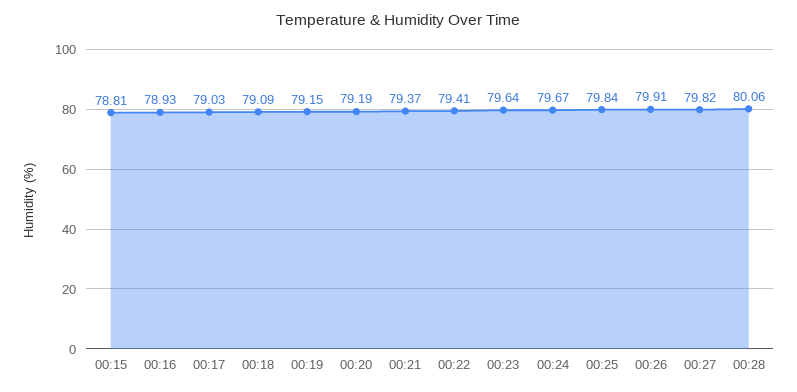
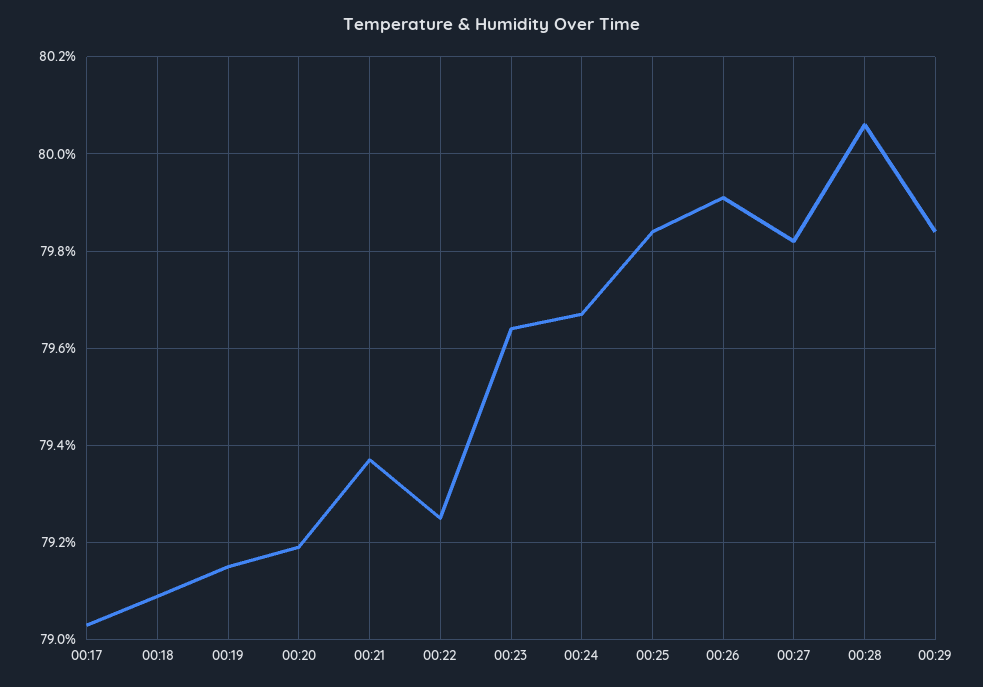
00:15: 78.81 -> none
00:16: 78.93 -> none
00:22: 79.41 -> 79.25
00:29: none -> 79.85

